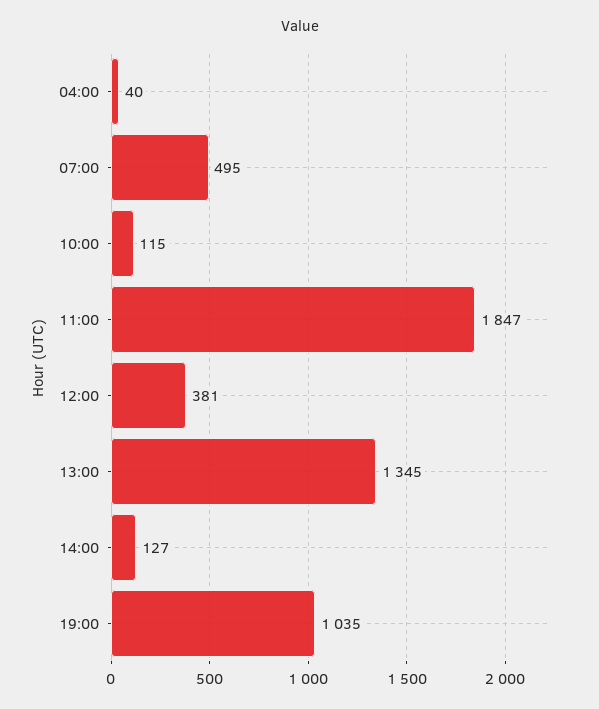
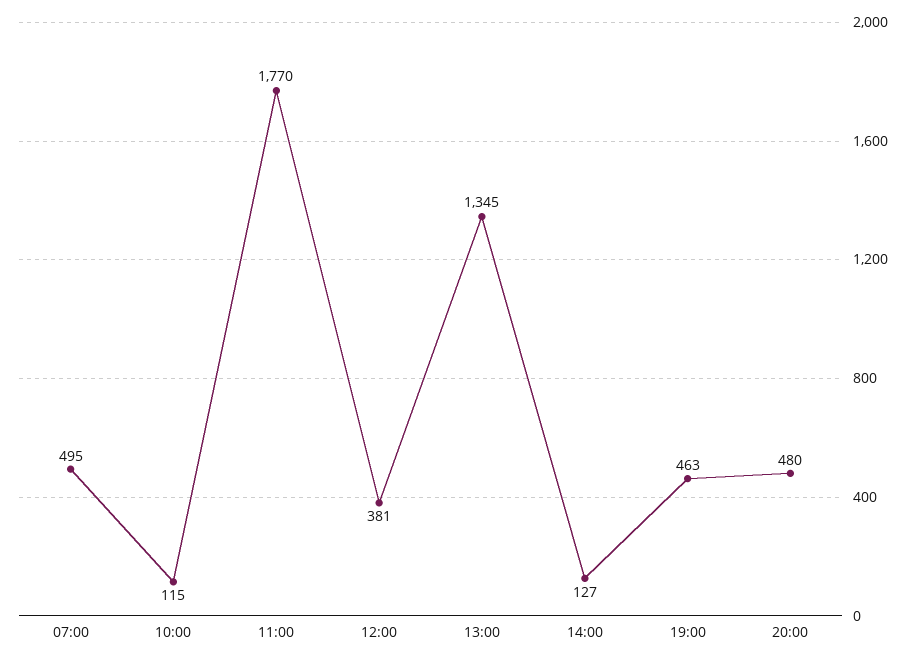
04:00: 40 -> none
11:00: 1847 -> 1770
19:00: 1035 -> 463
20:00: none -> 480

